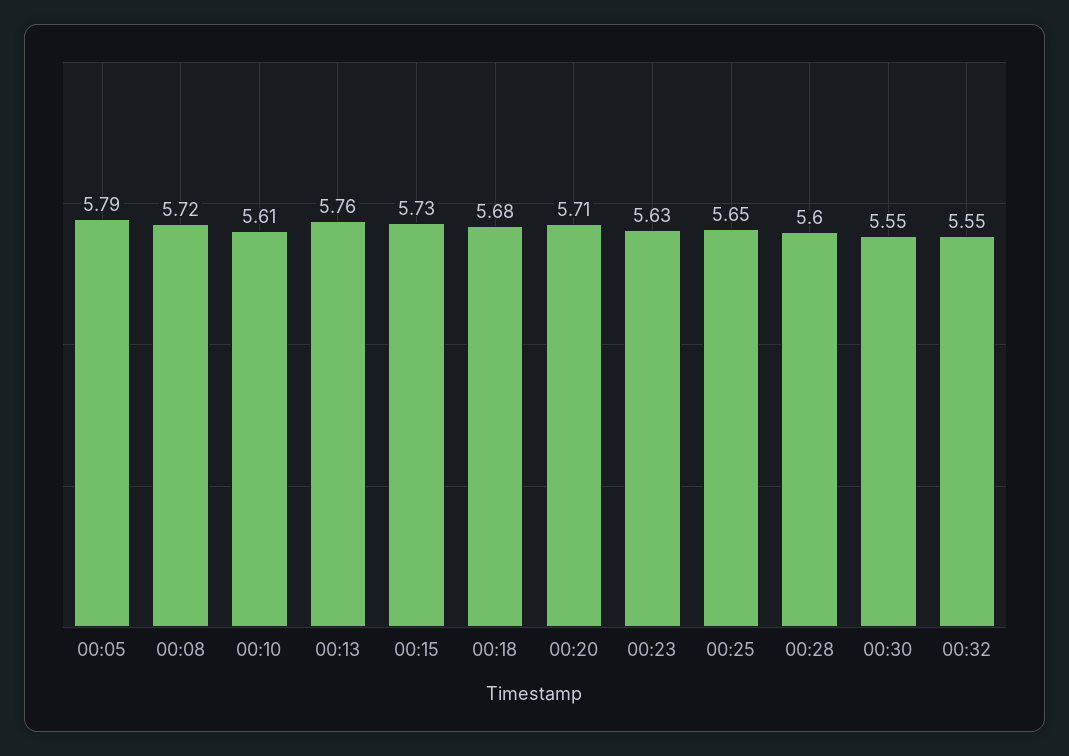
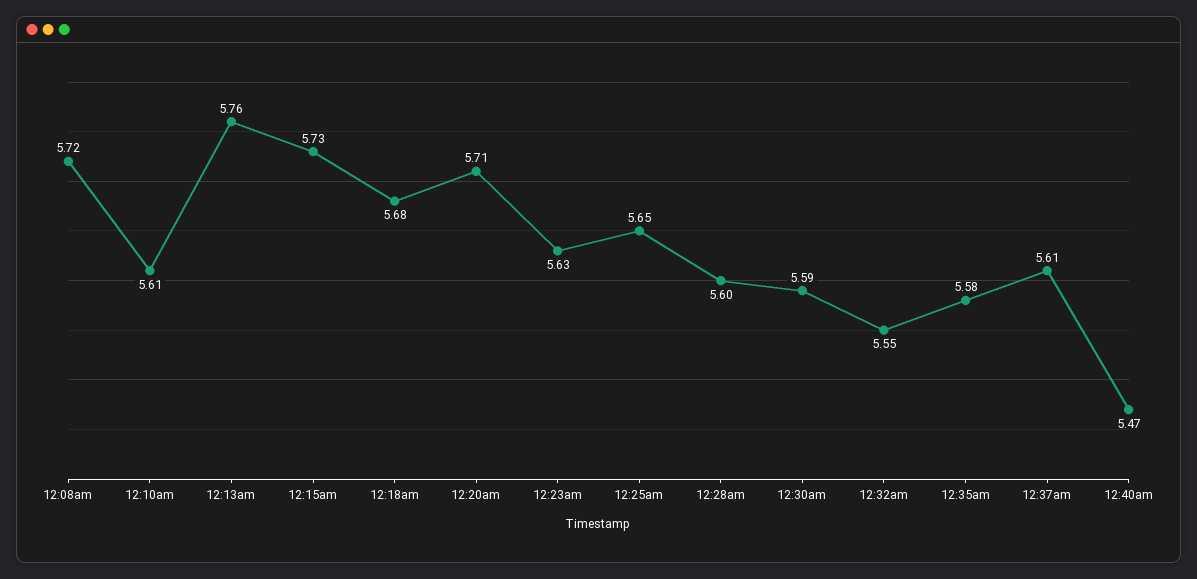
00:05: 5.79 -> none
00:30: 5.55 -> 5.59
12:35am: none -> 5.58
12:37am: none -> 5.61
12:40am: none -> 5.47

